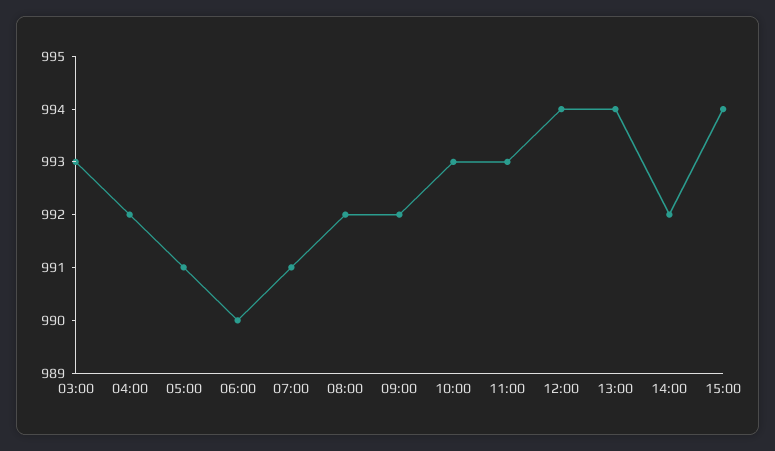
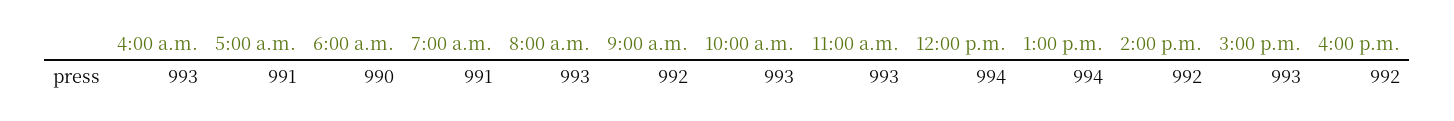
03:00: 993 -> none
04:00: 992 -> 993
08:00: 992 -> 993
15:00: 994 -> 993
4:00 p.m.: none -> 992

